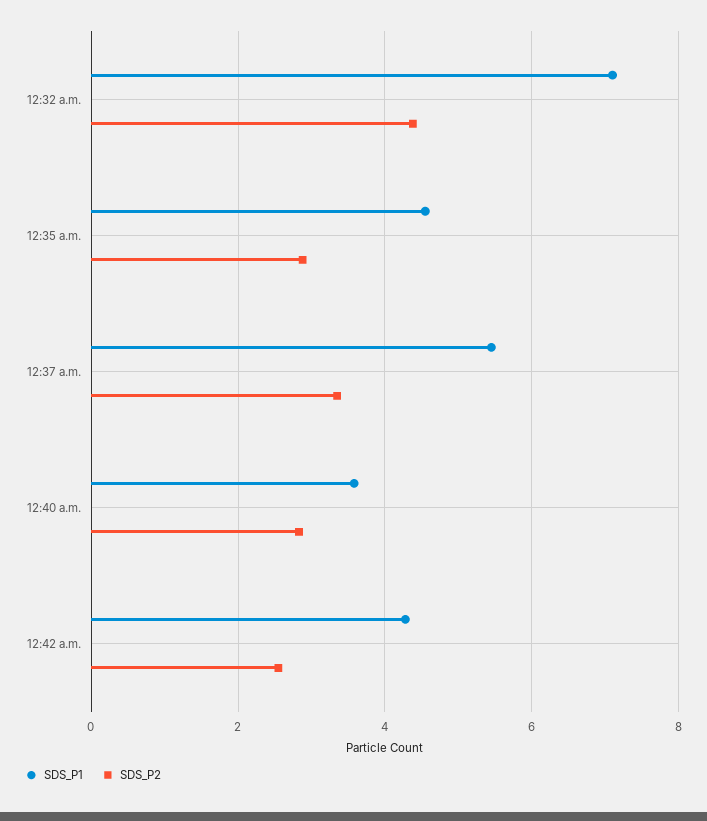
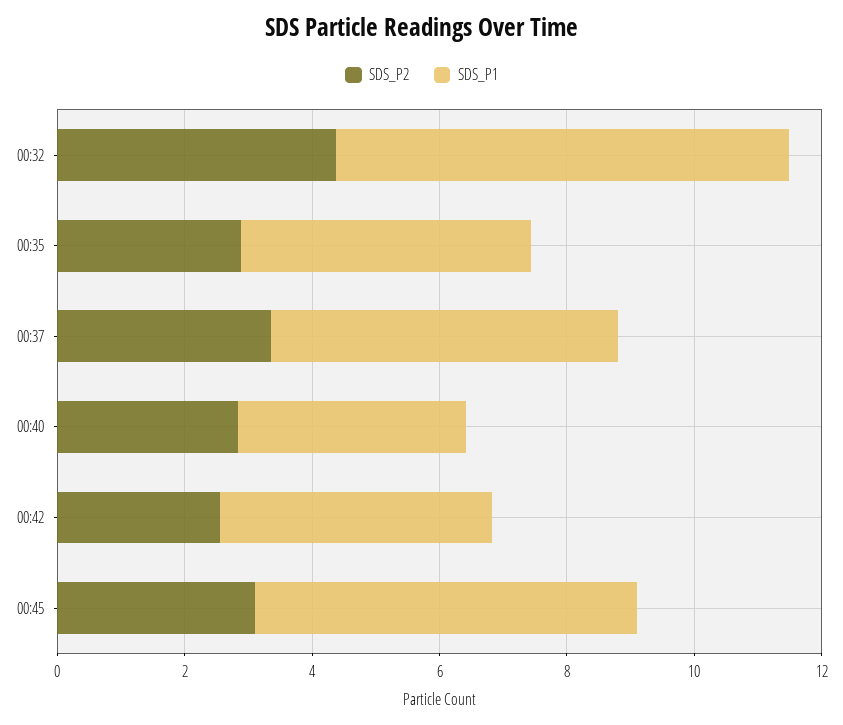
SDS_P2, 00:45: none -> 3
SDS_P1, 00:45: none -> 6

